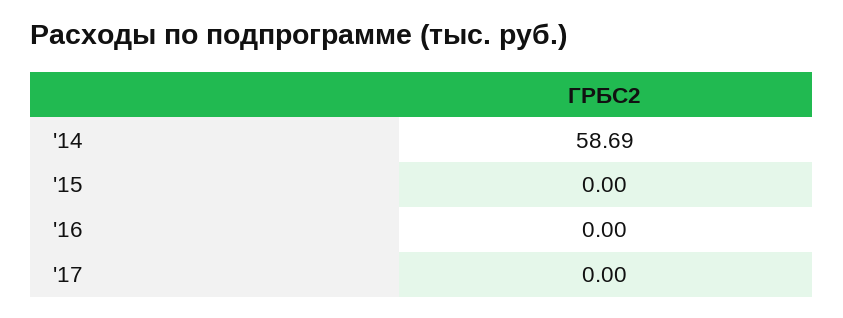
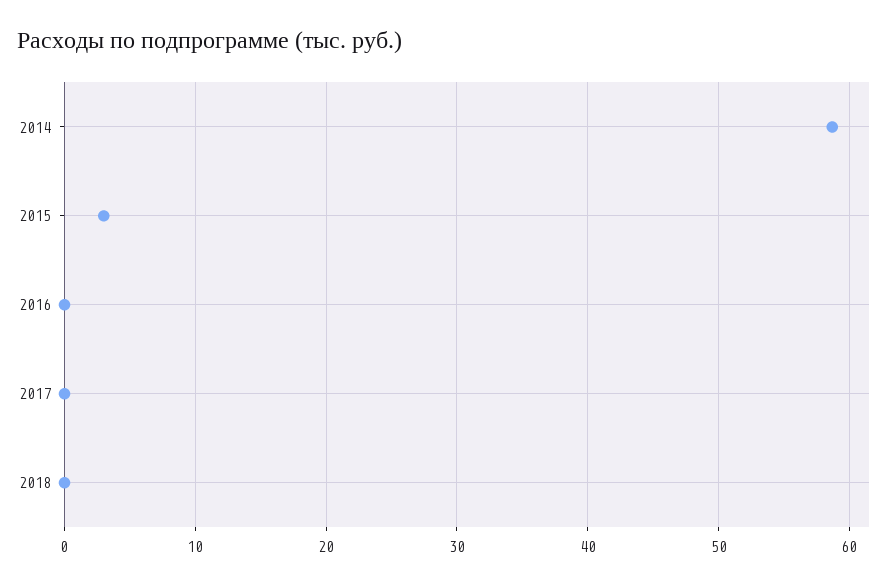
'15: 0 -> 3
2018: none -> 0

